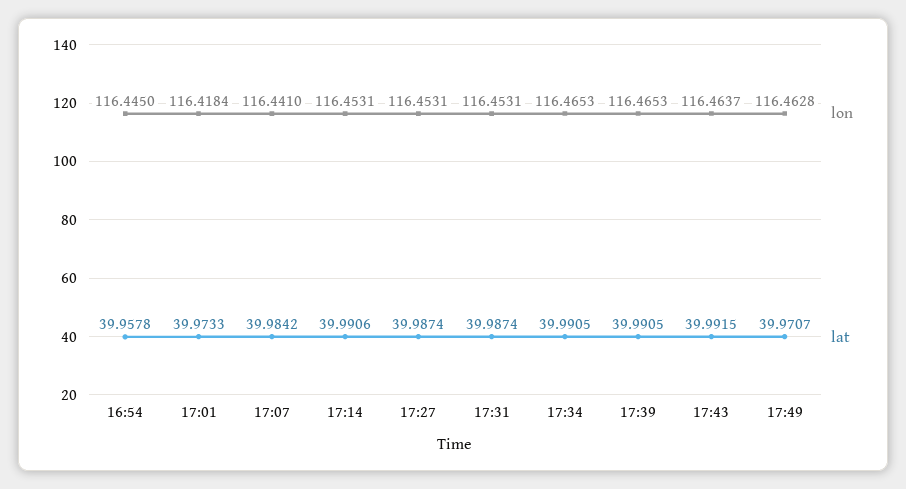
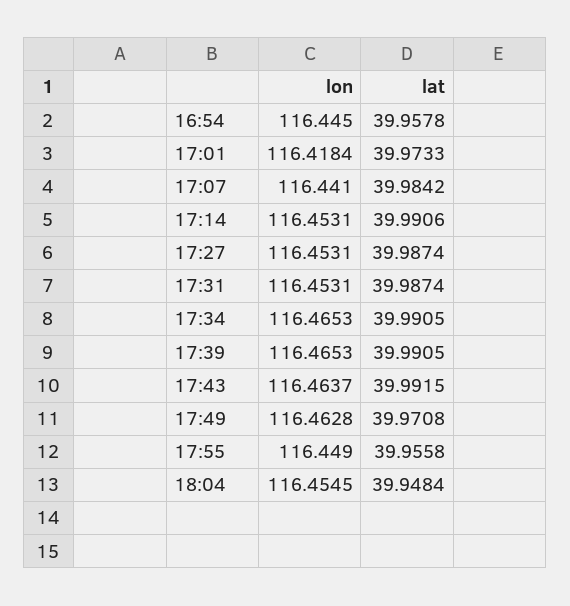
lat, 17:49: 39.9707 -> 39.9708
lon, 17:55: none -> 116.449
lat, 17:55: none -> 39.9558
lon, 18:04: none -> 116.4545
lat, 18:04: none -> 39.9484

